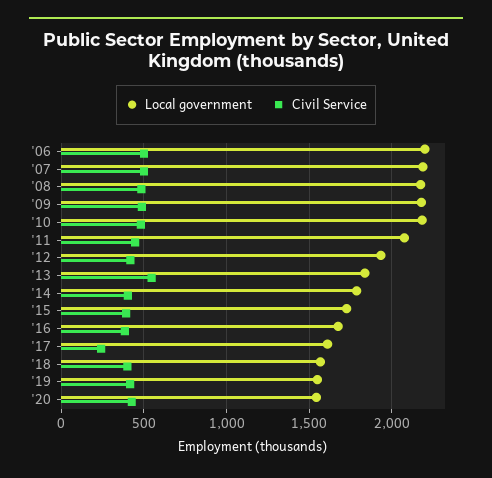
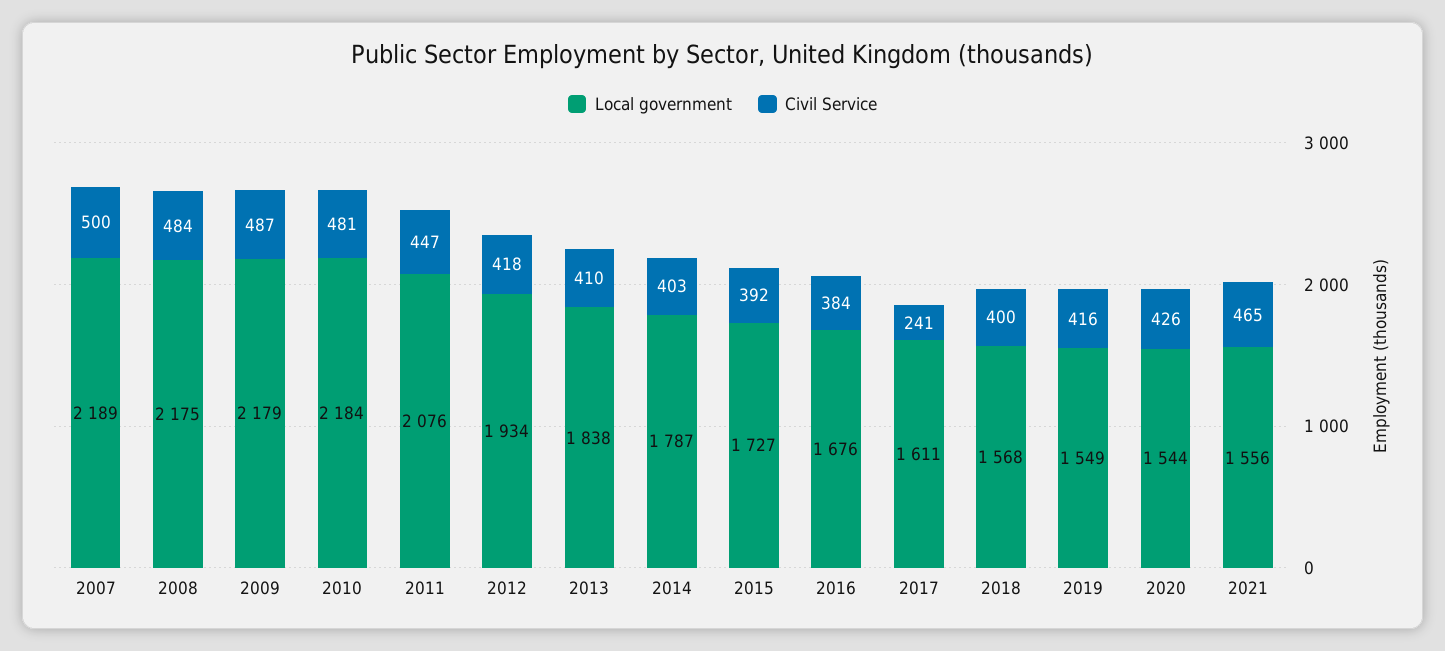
Local government, '06: 2200 -> none
Civil Service, '06: 500 -> none
Civil Service, '13: 550 -> 410
Local government, 2021: none -> 1556
Civil Service, 2021: none -> 465

